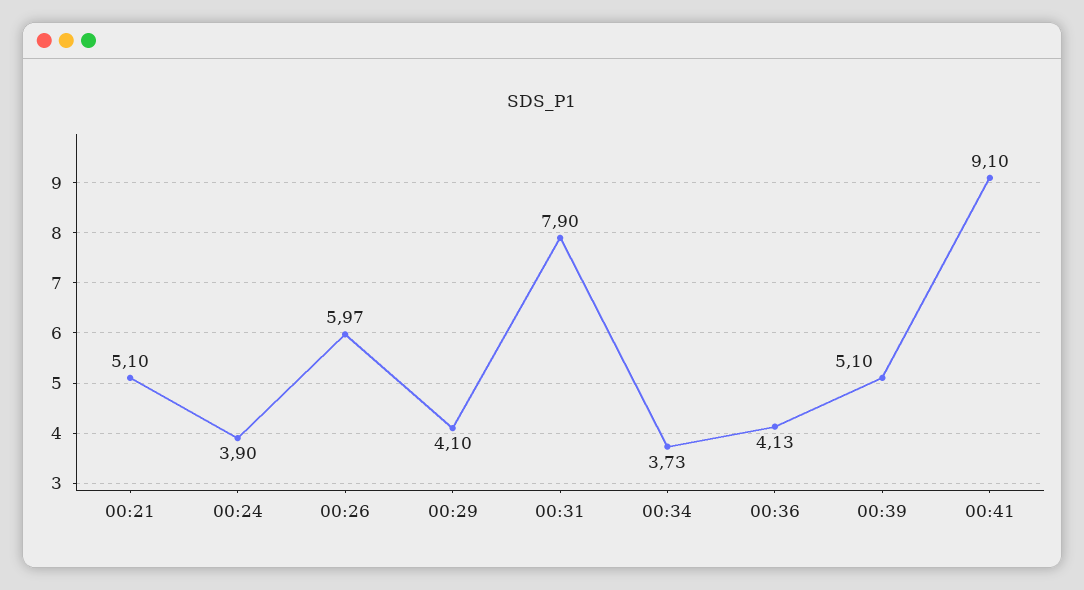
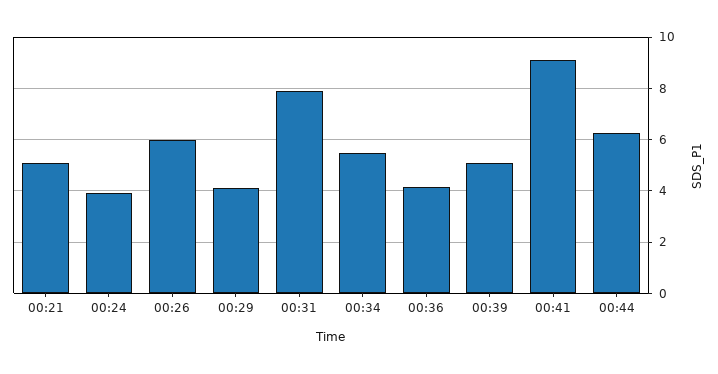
00:34: 3.73 -> 5.5
00:44: none -> 6.25

